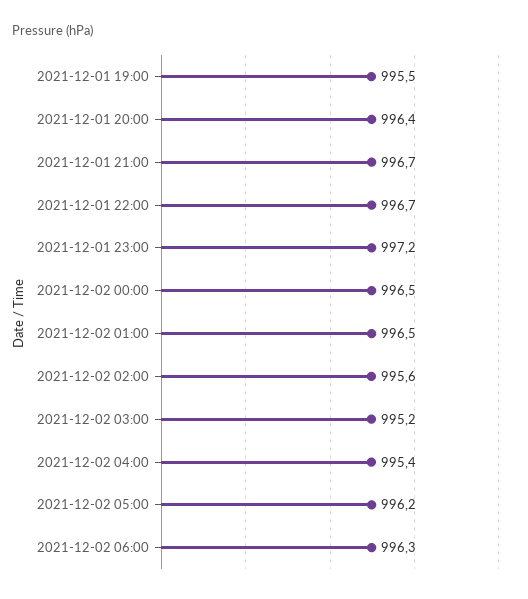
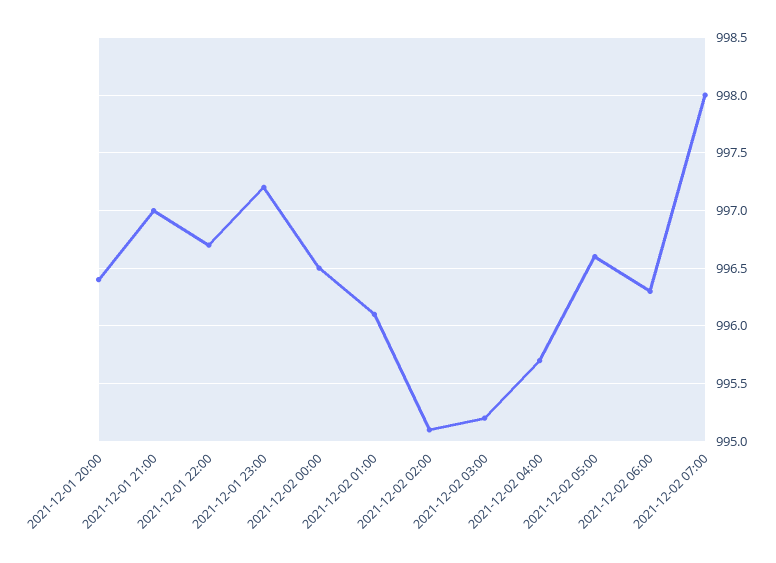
2021-12-01 19:00: 995.5 -> none
2021-12-01 21:00: 996.7 -> 997
2021-12-02 01:00: 996.5 -> 996.1
2021-12-02 02:00: 995.6 -> 995.1
2021-12-02 04:00: 995.4 -> 995.7
2021-12-02 05:00: 996.2 -> 996.6
2021-12-02 07:00: none -> 998

